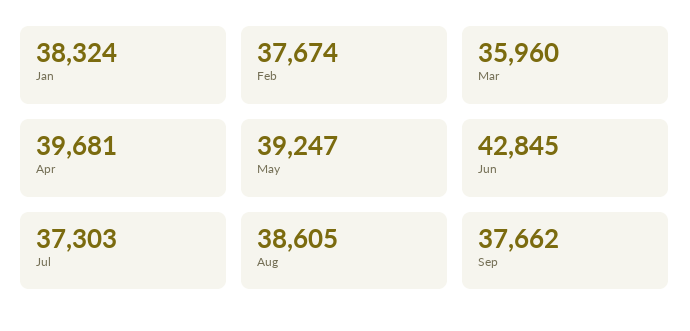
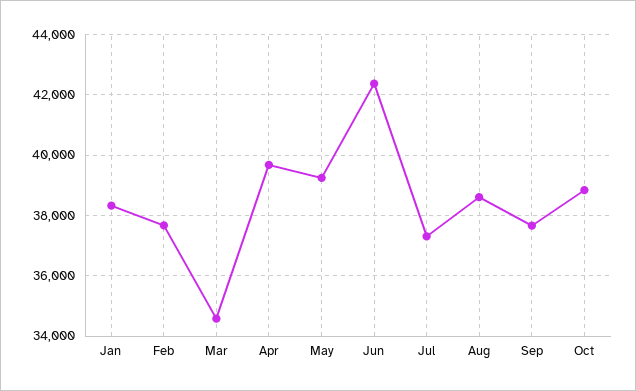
Mar: 35960 -> 34600
Jun: 42845 -> 42400
Oct: none -> 38800

